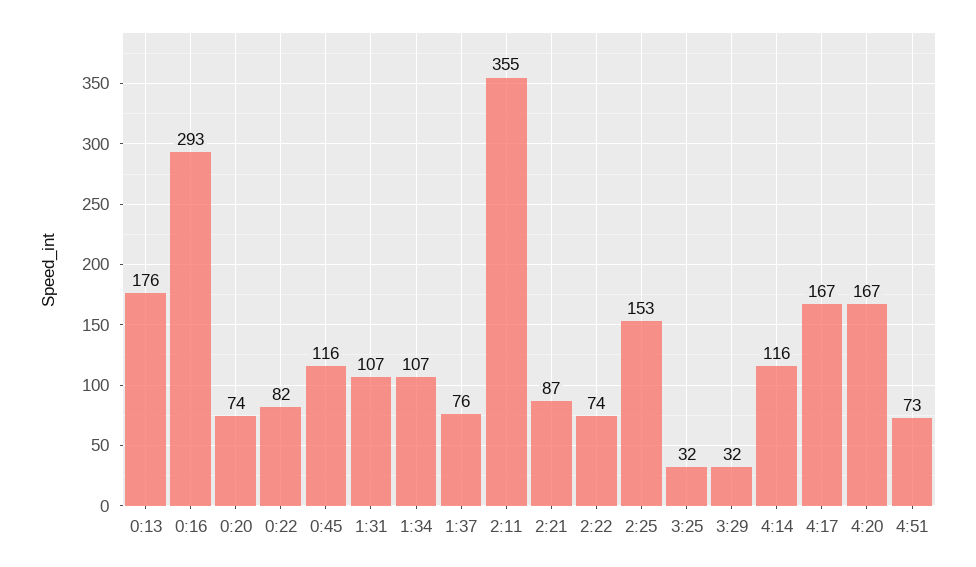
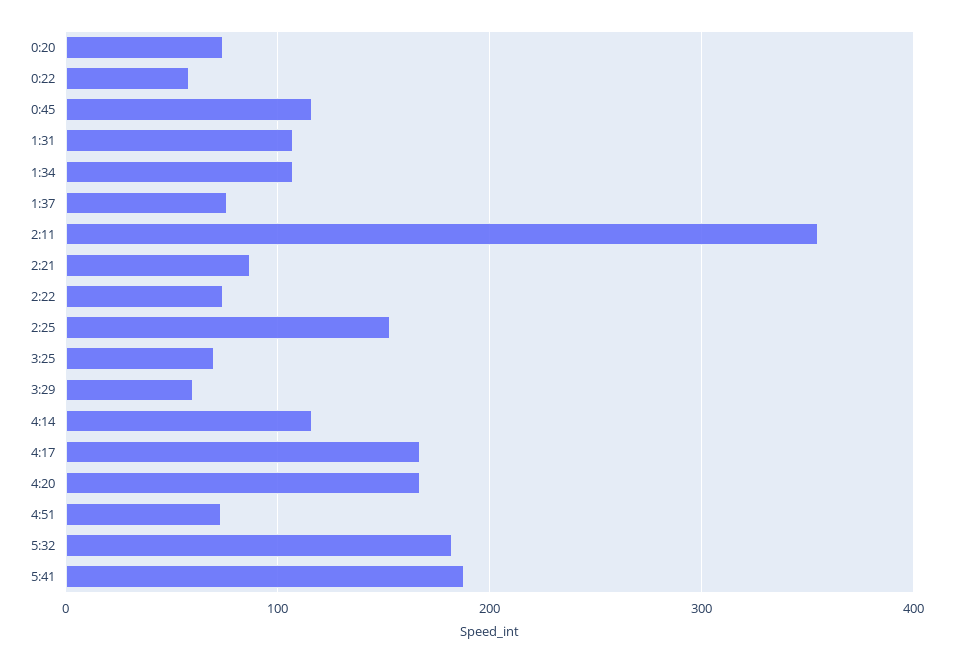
0:13: 176 -> none
0:16: 293 -> none
0:22: 82 -> 60
3:25: 32 -> 70
3:29: 32 -> 60
5:32: none -> 180
5:41: none -> 190

